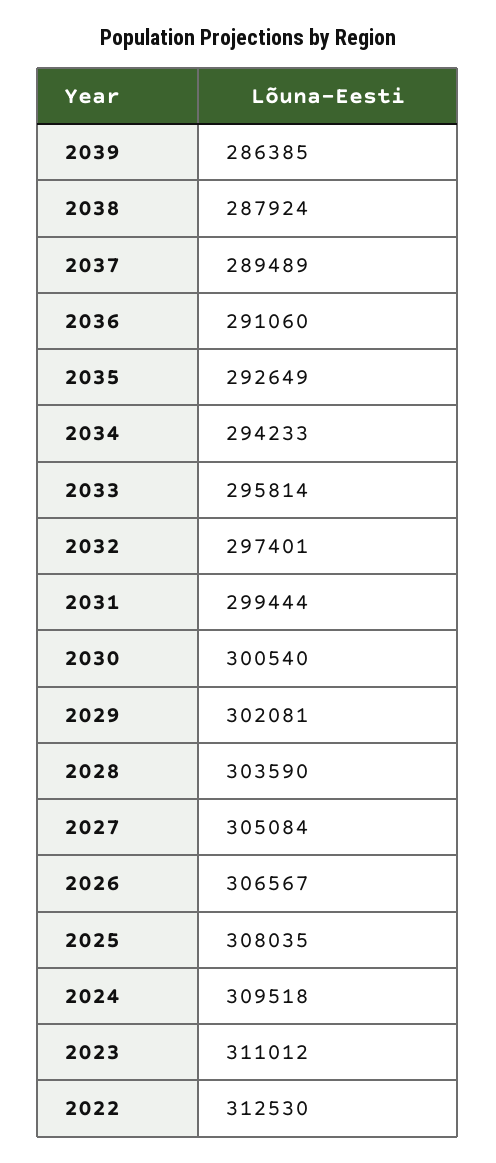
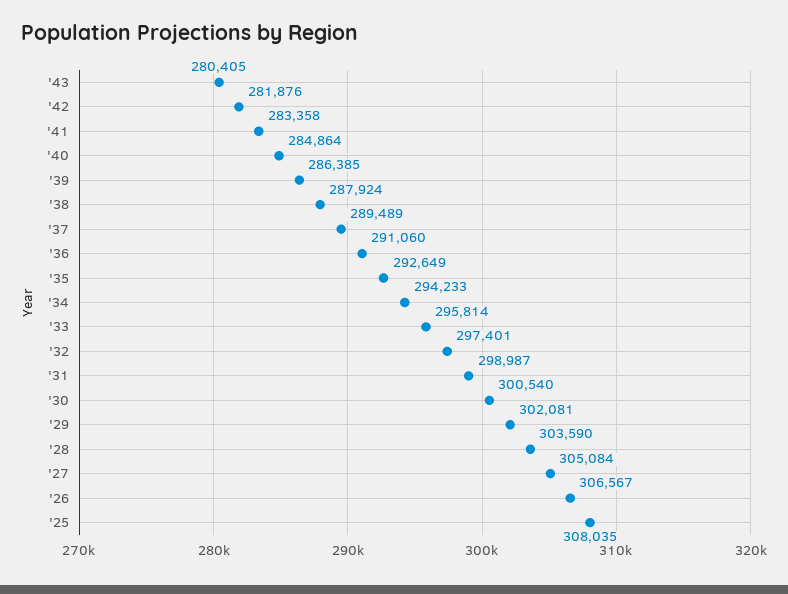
2031: 299444 -> 298987
2024: 309518 -> none
2023: 311012 -> none
2022: 312530 -> none
'43: none -> 280405
'42: none -> 281876
'41: none -> 283358
'40: none -> 284864

